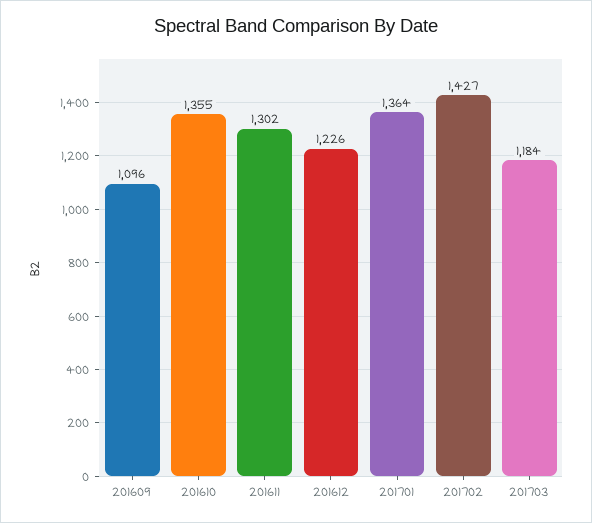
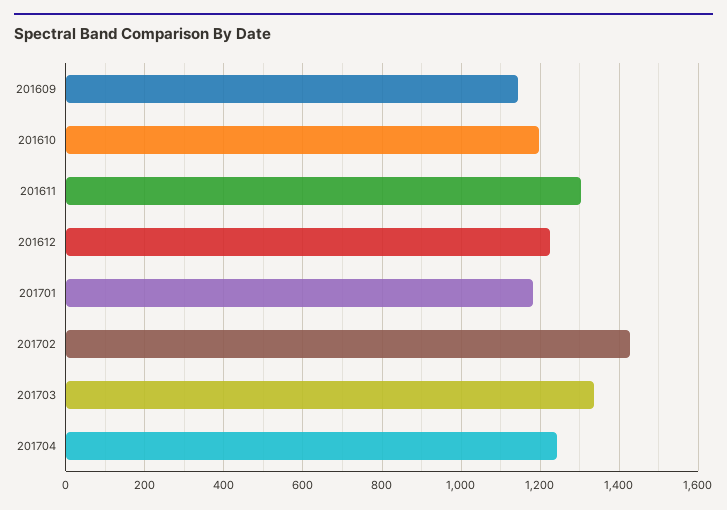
201609: 1096 -> 1140
201610: 1355 -> 1200
201701: 1364 -> 1180
201703: 1184 -> 1340
201704: none -> 1240

